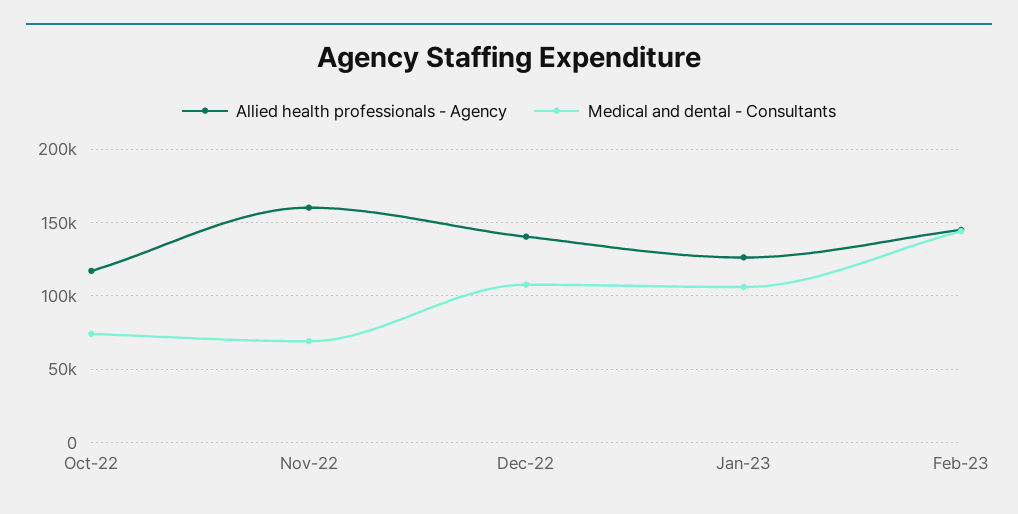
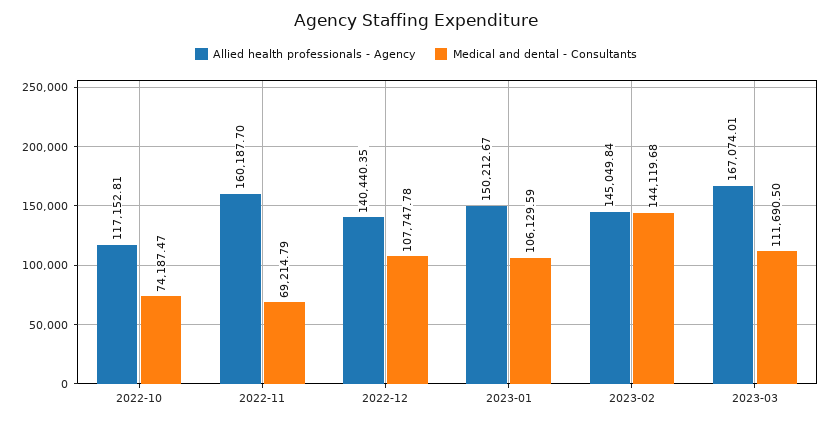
Allied health professionals - Agency, Jan-23: 125000 -> 150212.67
Allied health professionals - Agency, 2023-03: none -> 167074.01
Medical and dental - Consultants, 2023-03: none -> 111690.5

